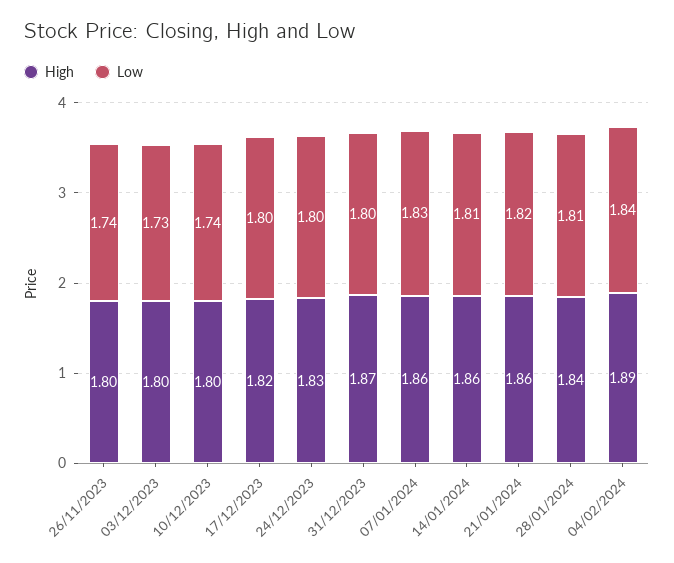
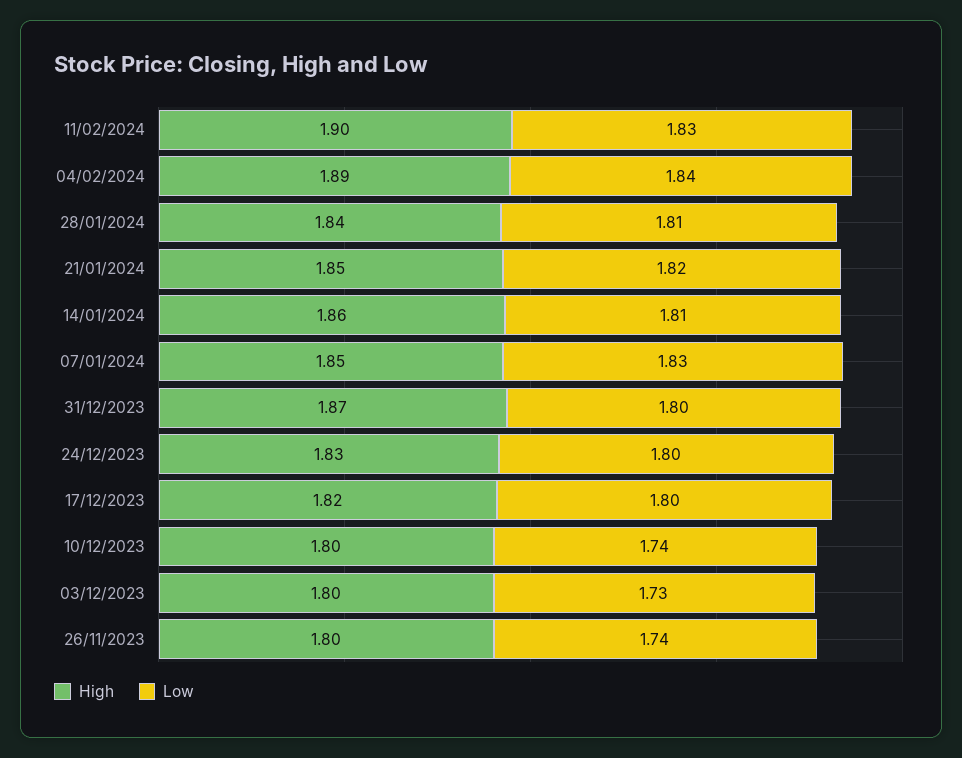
High, 07/01/2024: 1.86 -> 1.85
High, 21/01/2024: 1.86 -> 1.85
High, 11/02/2024: none -> 1.9
Low, 11/02/2024: none -> 1.83

